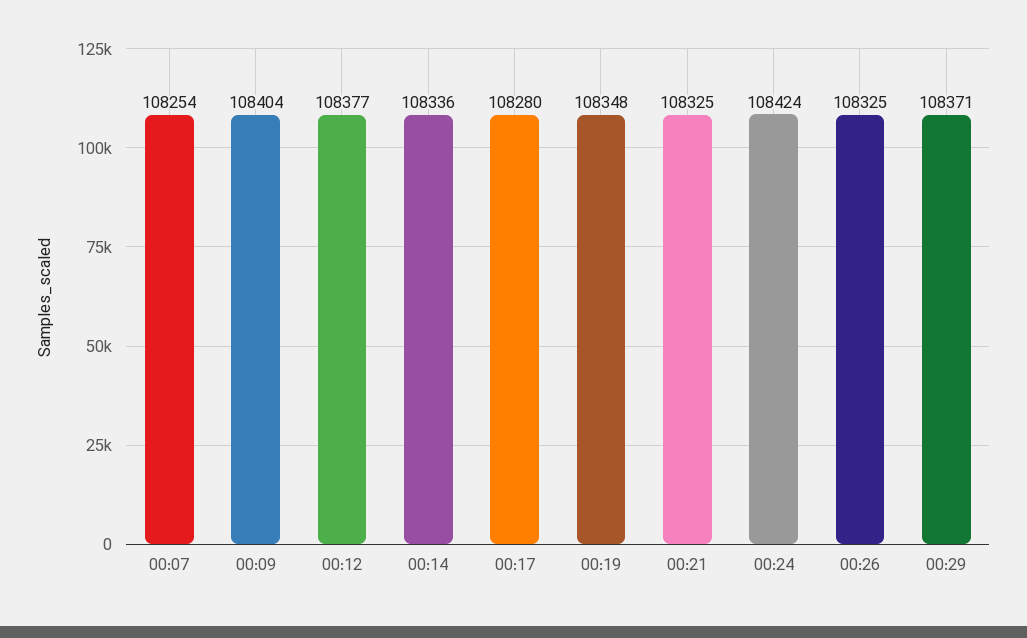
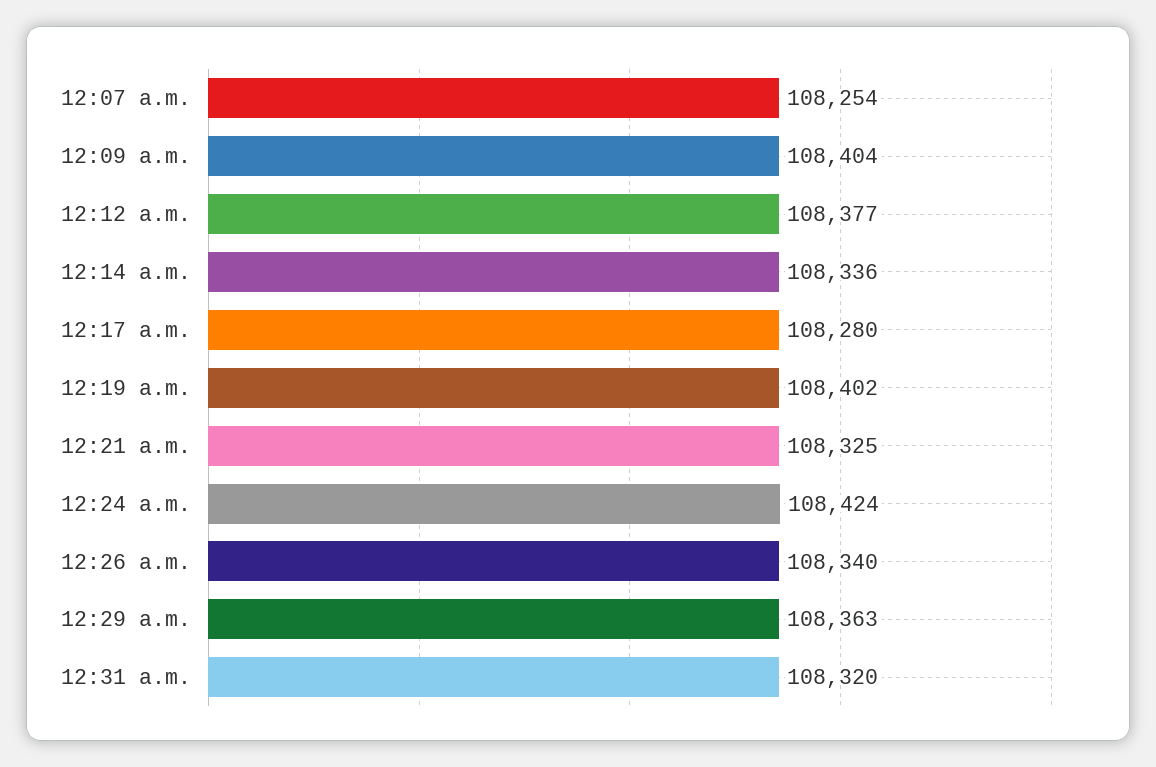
00:19: 108348 -> 108402
00:26: 108325 -> 108340
00:29: 108371 -> 108363
12:31 a.m.: none -> 108320

